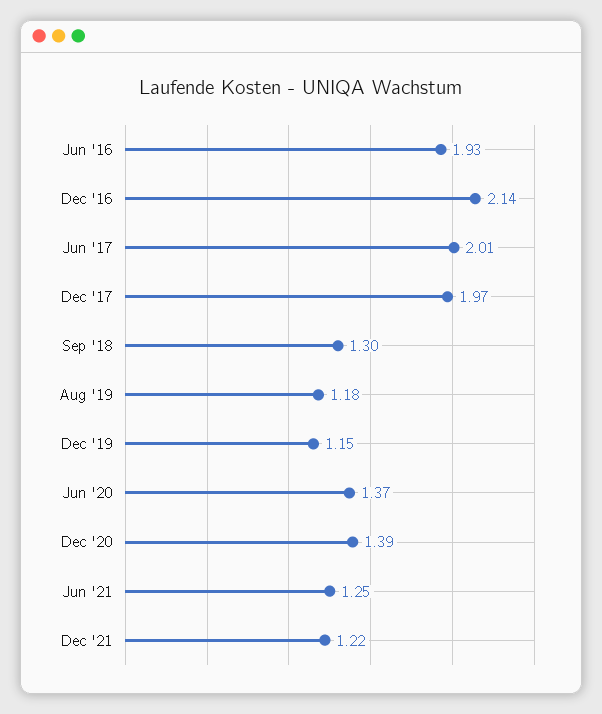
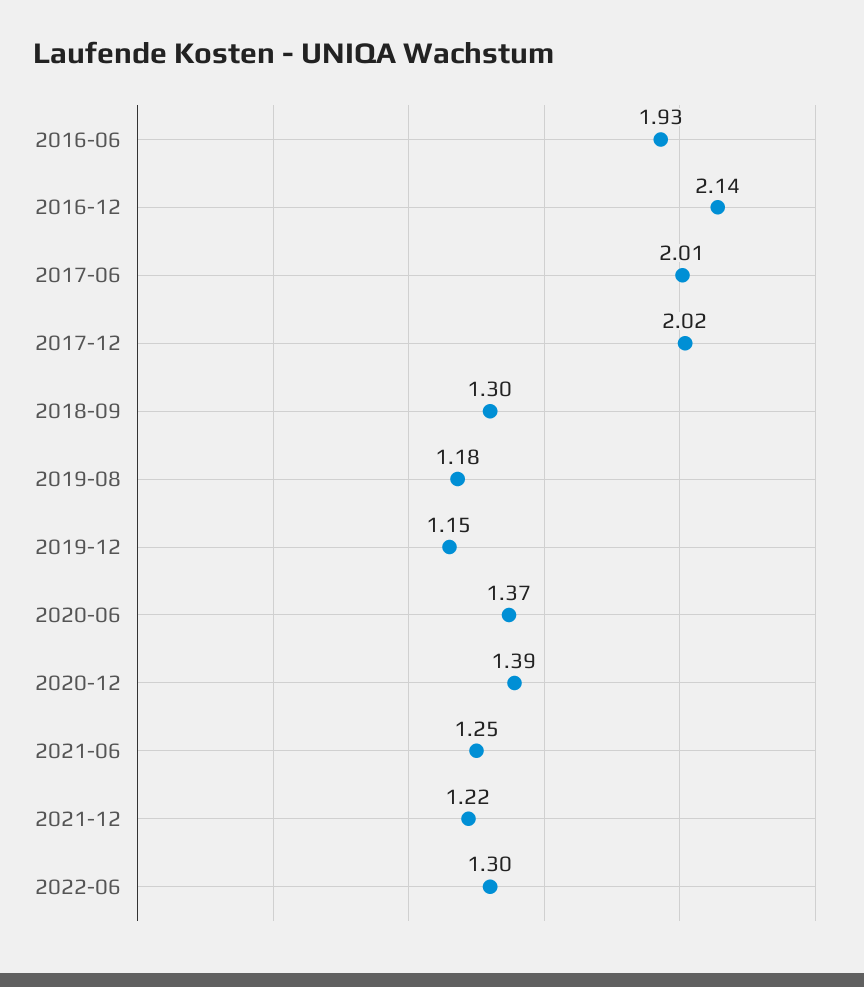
Dec '17: 1.97 -> 2.02
2022-06: none -> 1.3

